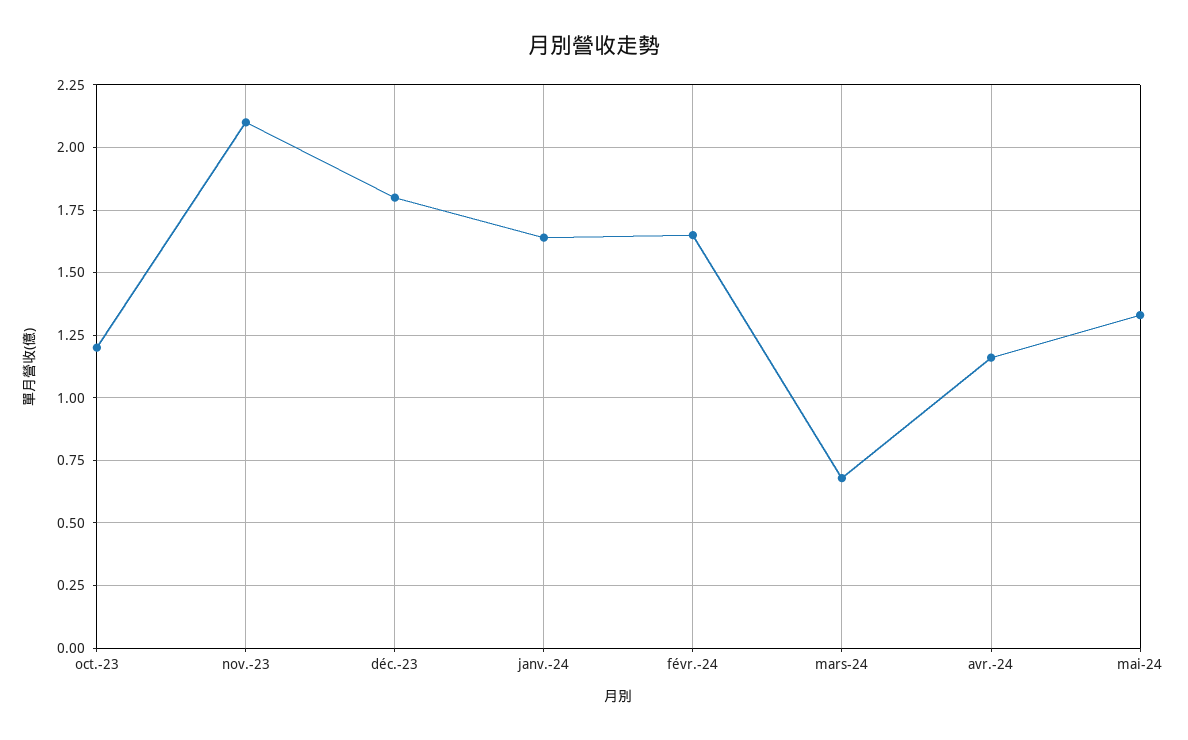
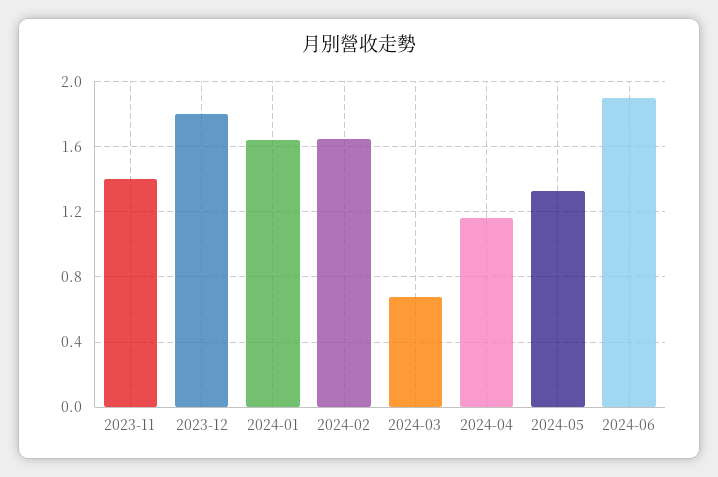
oct.-23: 1.2 -> none
nov.-23: 2.1 -> 1.4
2024-06: none -> 1.9

